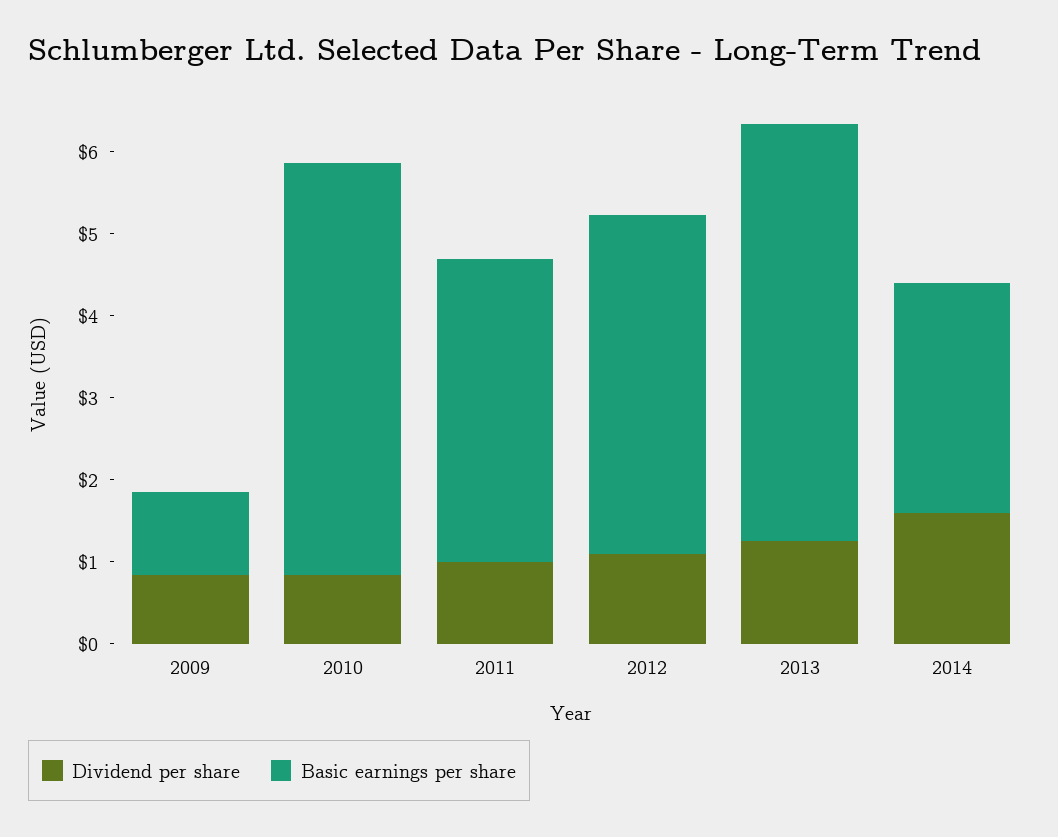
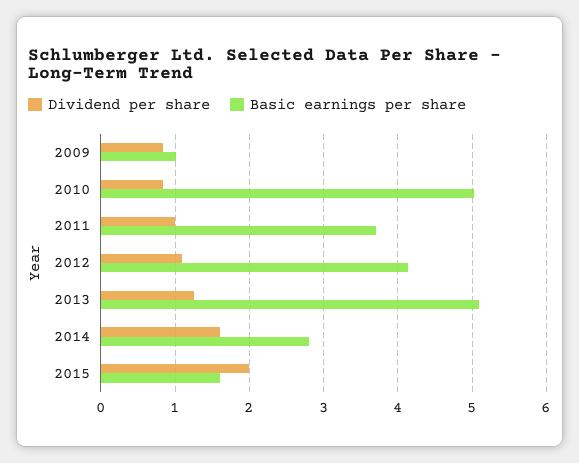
Dividend per share, 2015: none -> 2
Basic earnings per share, 2015: none -> 1.6

